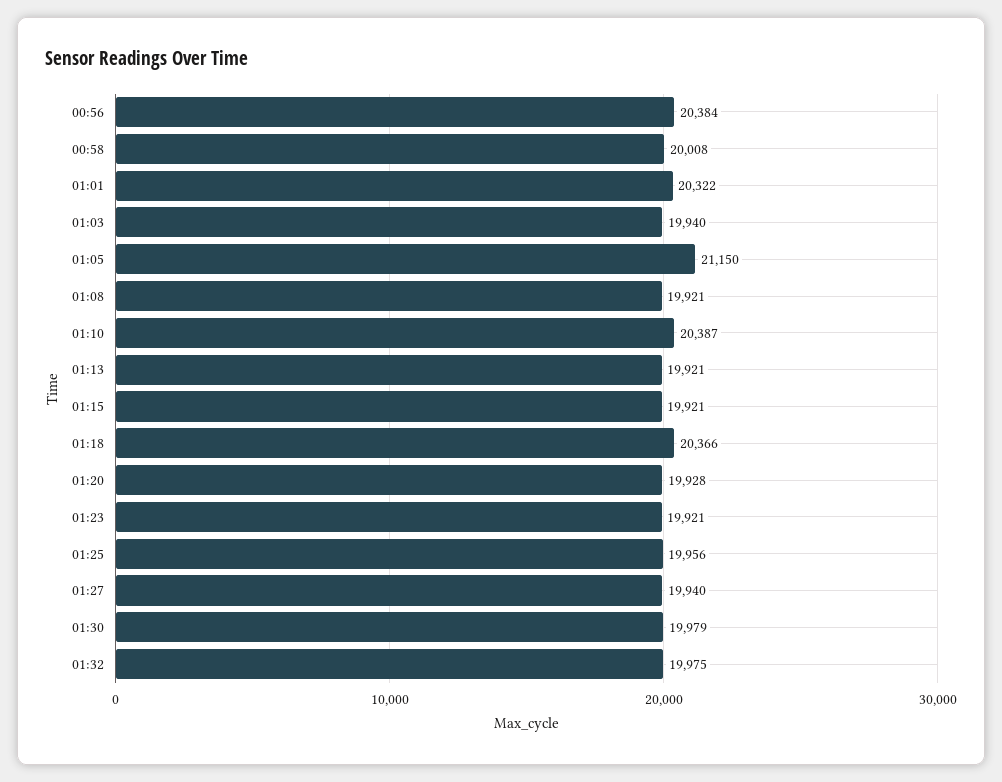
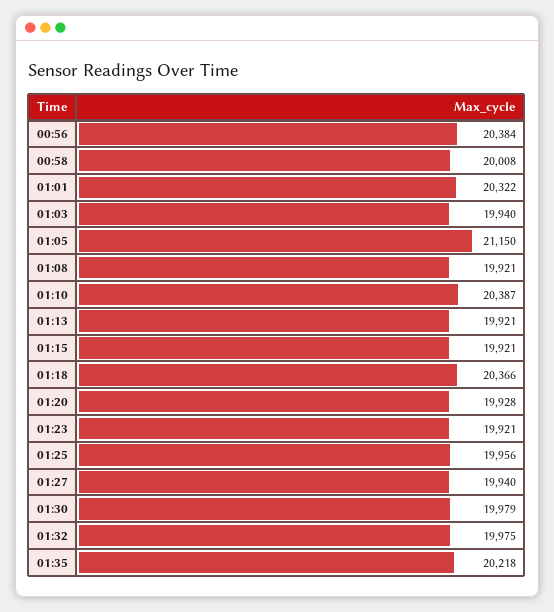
01:35: none -> 20218

